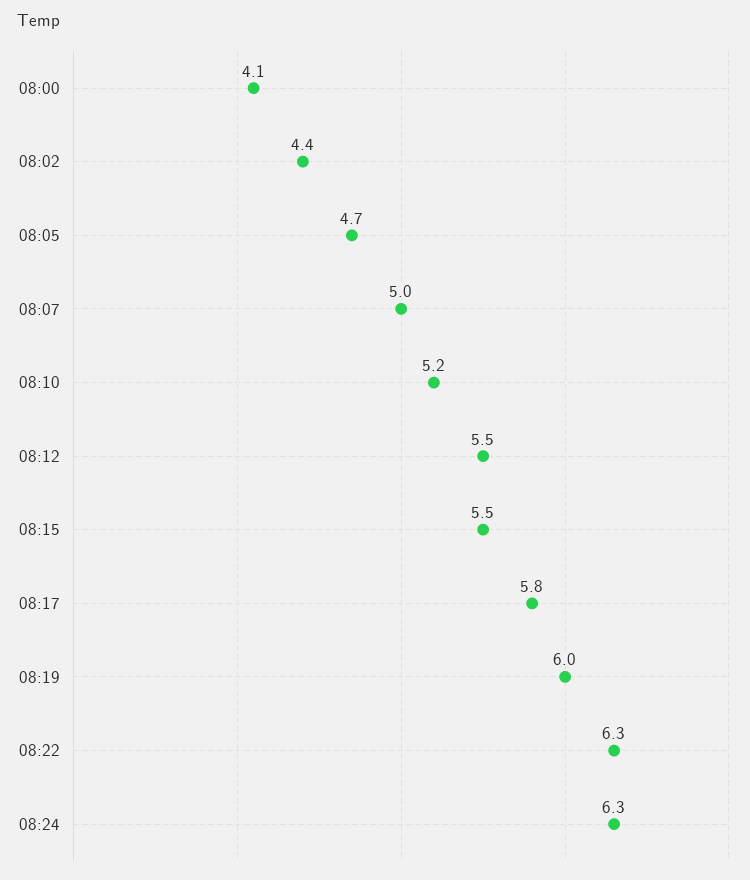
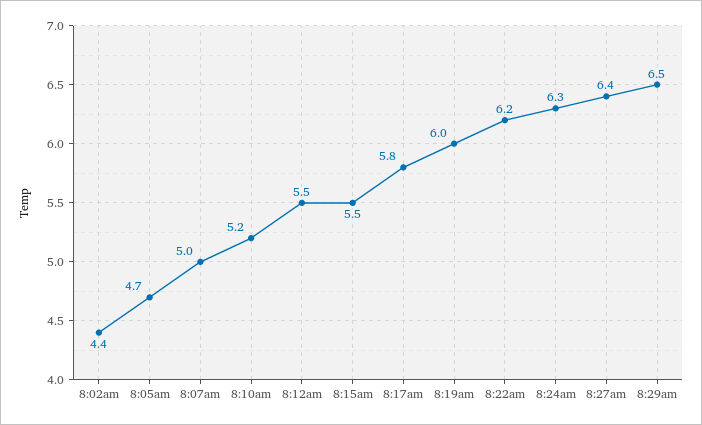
08:00: 4.1 -> none
08:22: 6.3 -> 6.2
8:27am: none -> 6.4
8:29am: none -> 6.5

